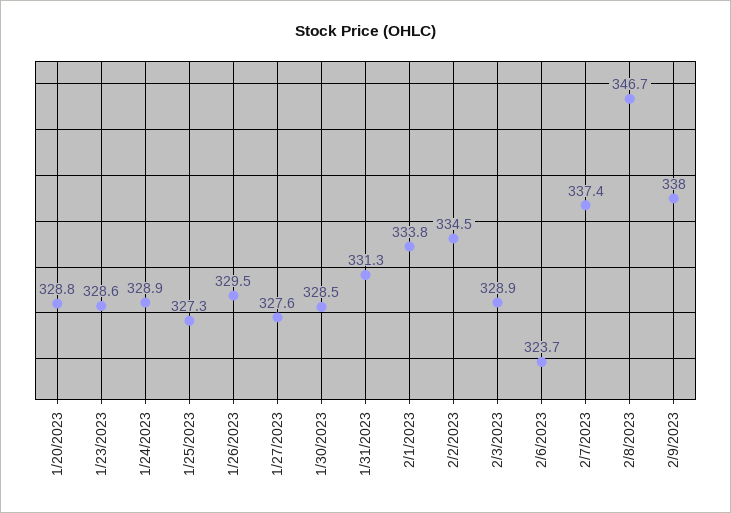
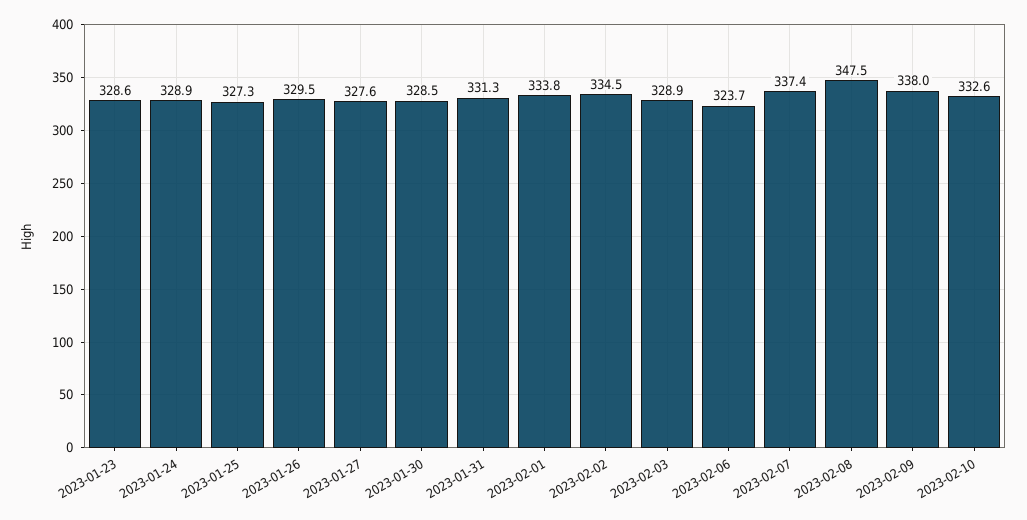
1/20/2023: 328.8 -> none
2/8/2023: 346.7 -> 347.5
2023-02-10: none -> 332.6

